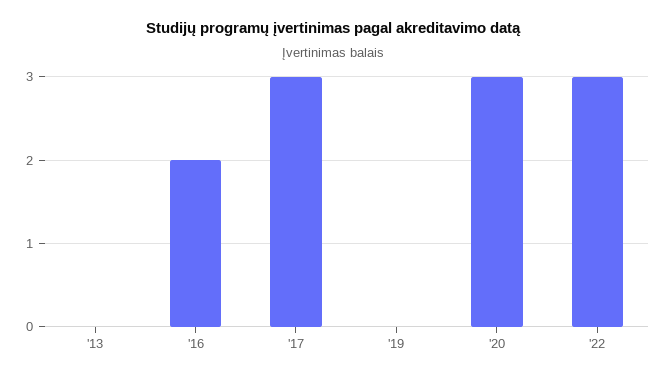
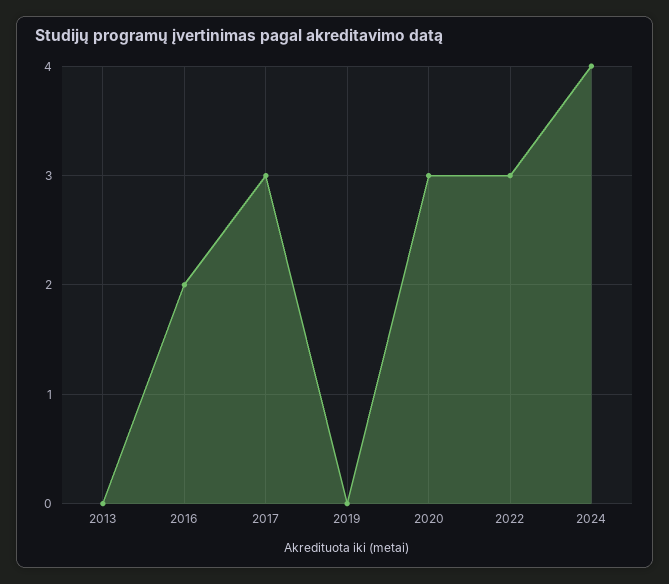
2024: none -> 4

